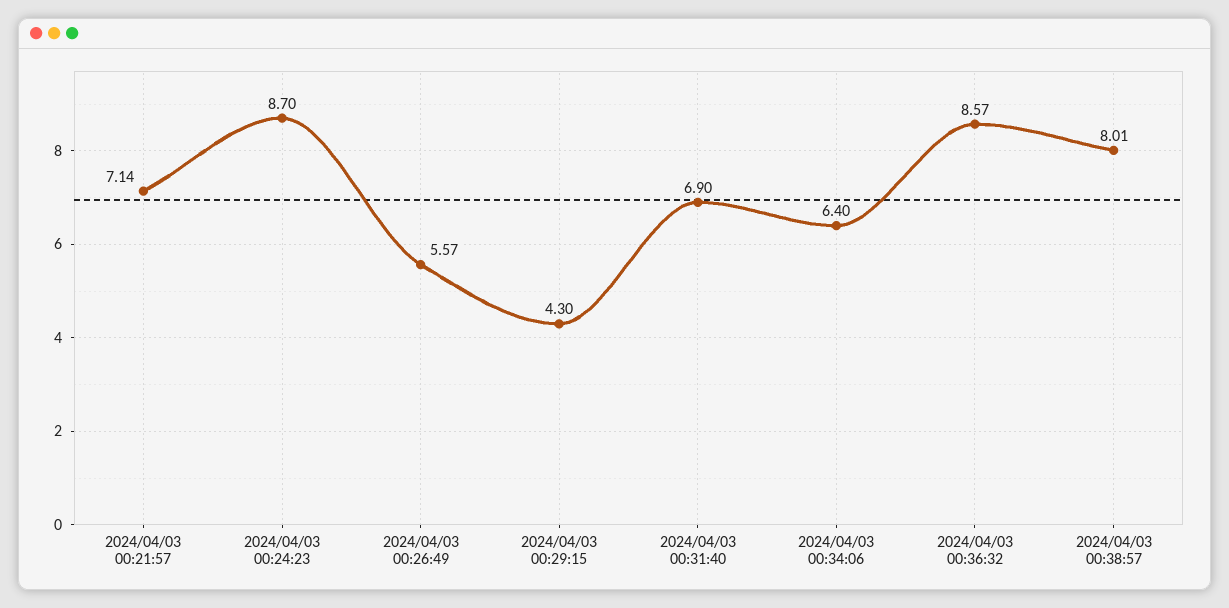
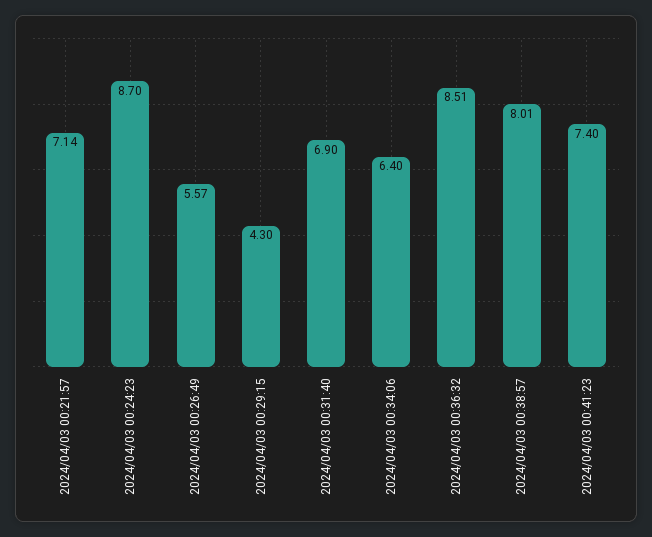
2024/04/03 00:36:32: 8.57 -> 8.51
2024/04/03 00:41:23: none -> 7.4

